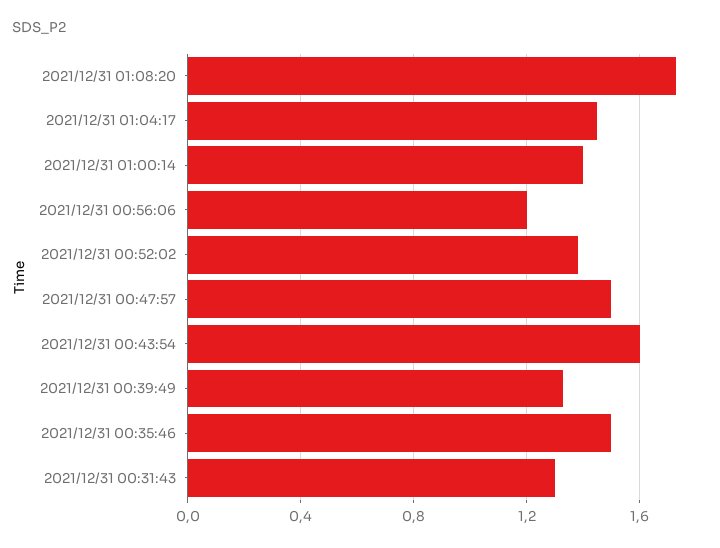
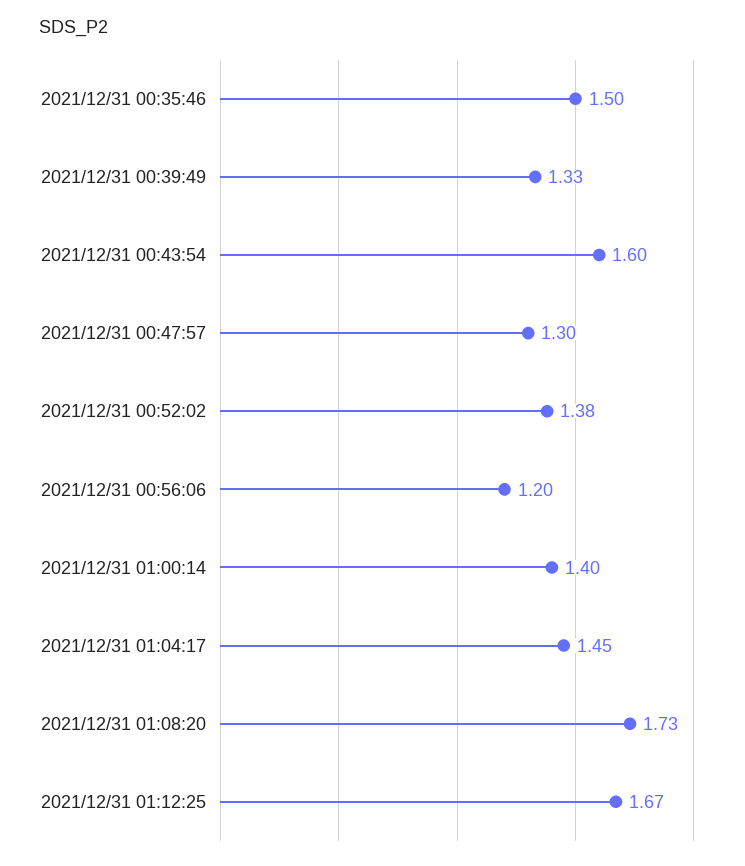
2021/12/31 00:47:57: 1.5 -> 1.3
2021/12/31 00:31:43: 1.3 -> none
2021/12/31 01:12:25: none -> 1.67

